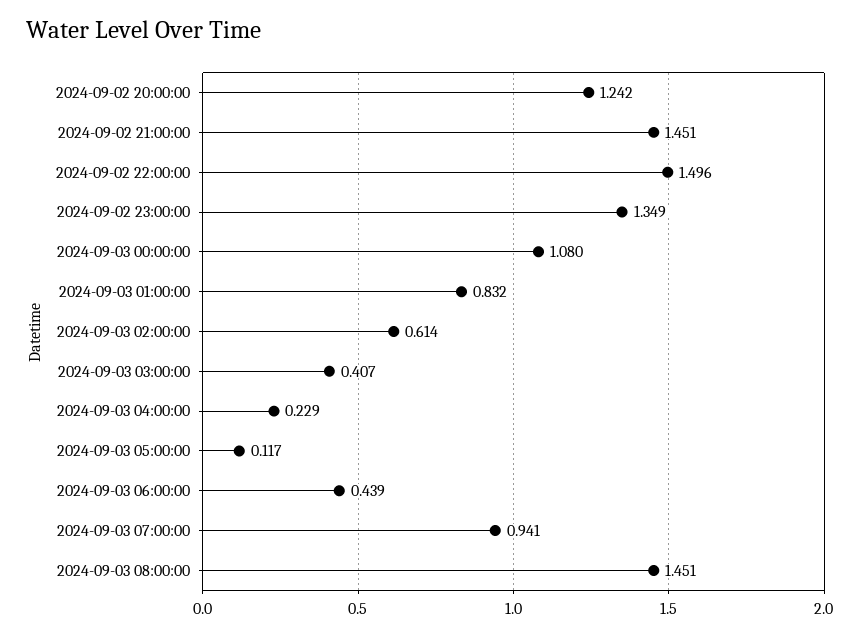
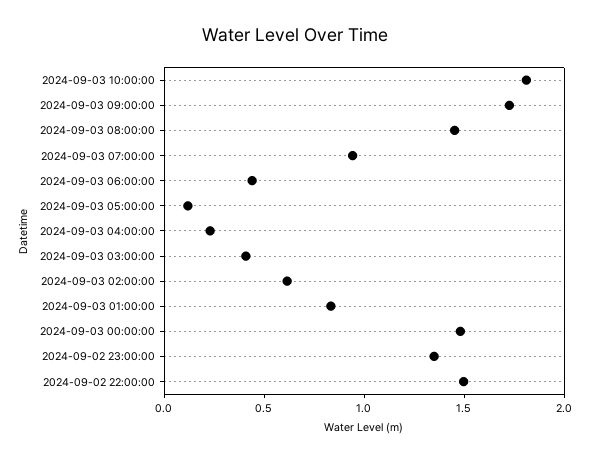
2024-09-02 20:00:00: 1.242 -> none
2024-09-02 21:00:00: 1.451 -> none
2024-09-03 00:00:00: 1.08 -> 1.5
2024-09-03 10:00:00: none -> 1.8
2024-09-03 09:00:00: none -> 1.7

